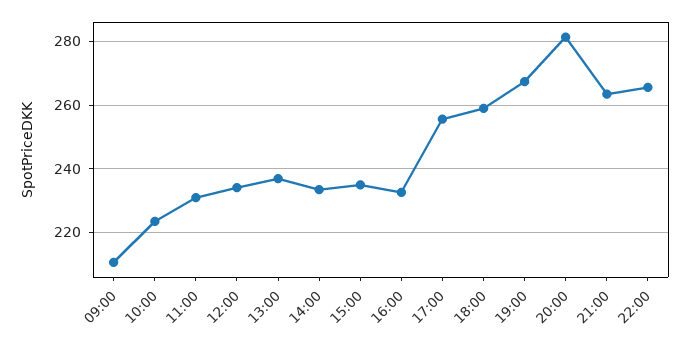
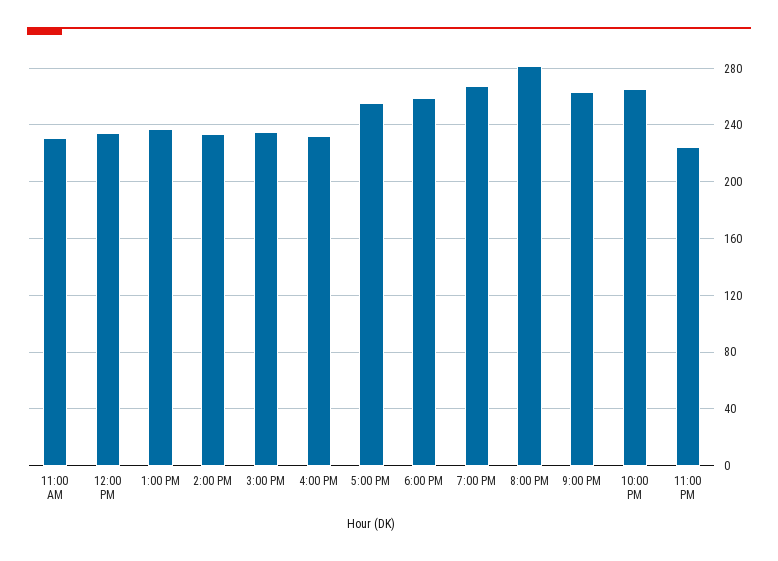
09:00: 210 -> none
10:00: 224 -> none
11:00 PM: none -> 225

